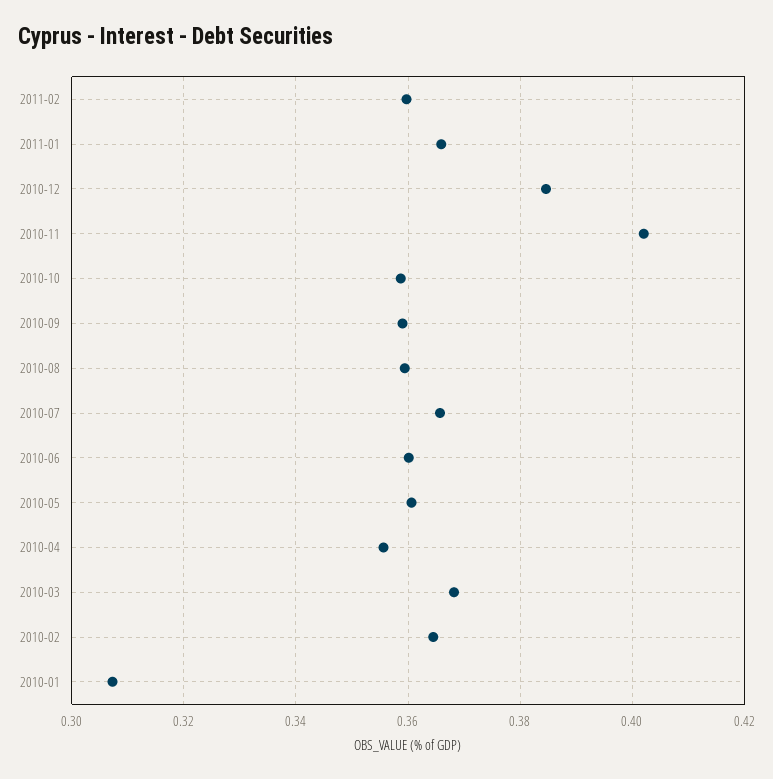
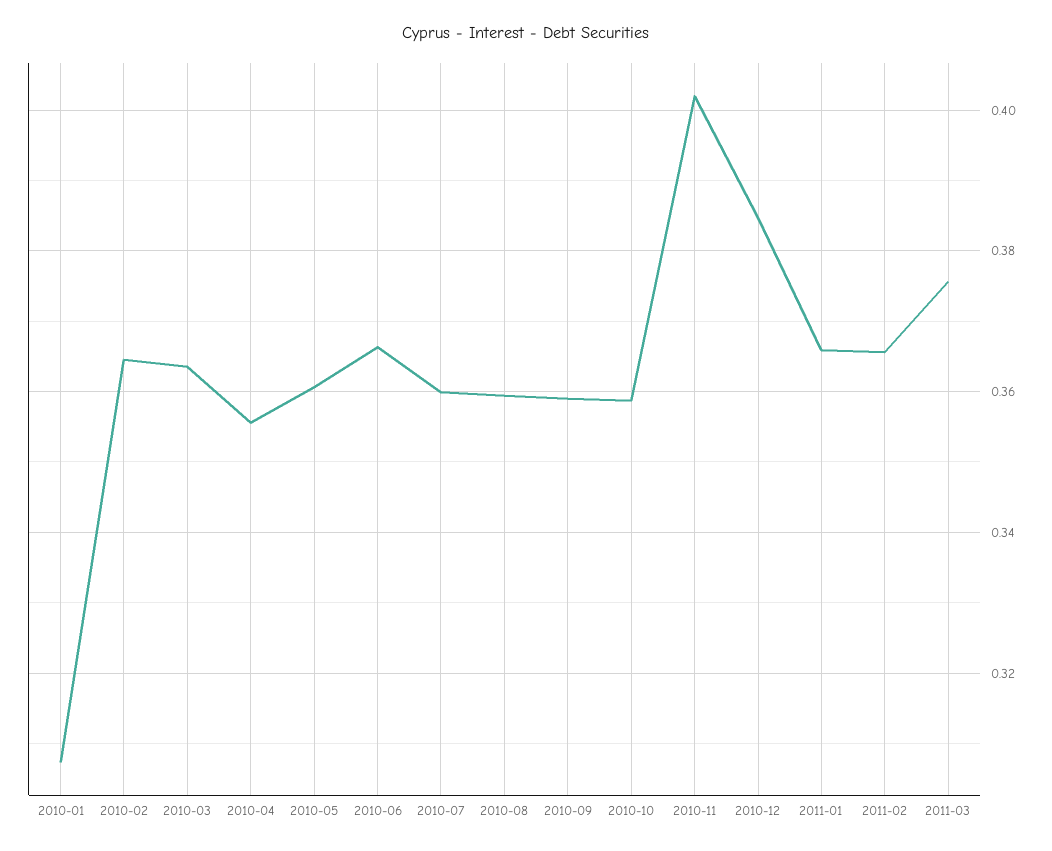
2011-02: 0.36 -> 0.366
2010-07: 0.366 -> 0.36
2010-06: 0.36 -> 0.366
2010-03: 0.368 -> 0.364
2011-03: none -> 0.376

